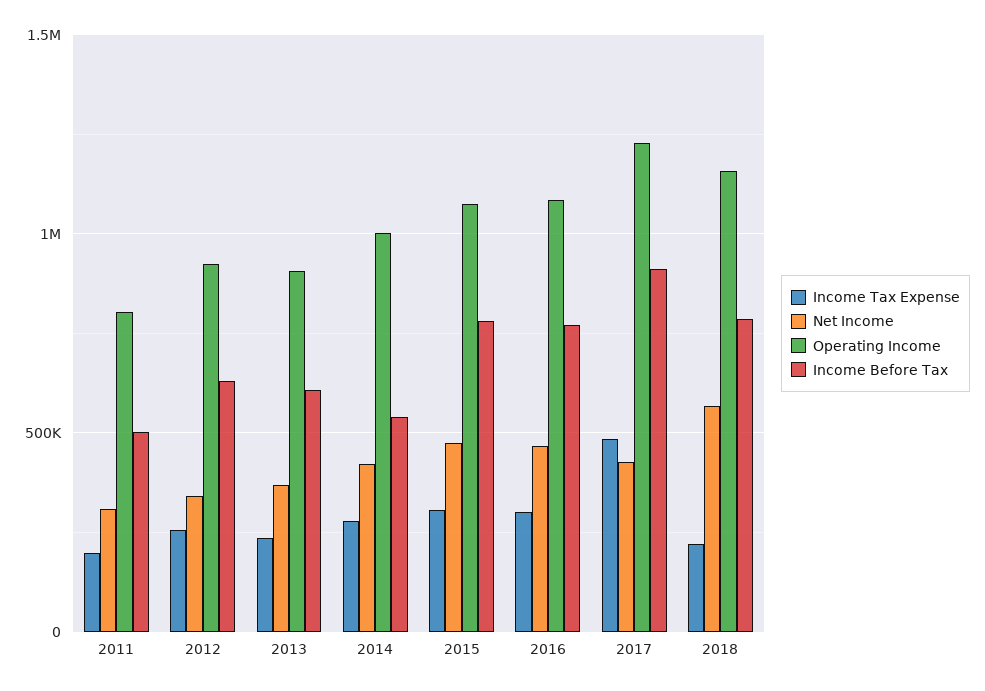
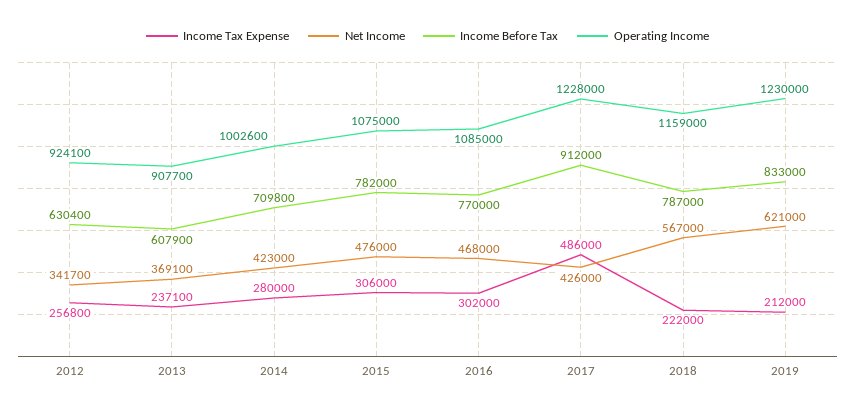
Income Tax Expense, 2011: 200000 -> none
Net Income, 2011: 300000 -> none
Operating Income, 2011: 800000 -> none
Income Before Tax, 2011: 500000 -> none
Income Before Tax, 2014: 550000 -> 709800
Income Tax Expense, 2019: none -> 212000
Net Income, 2019: none -> 621000
Income Before Tax, 2019: none -> 833000
Operating Income, 2019: none -> 1230000

